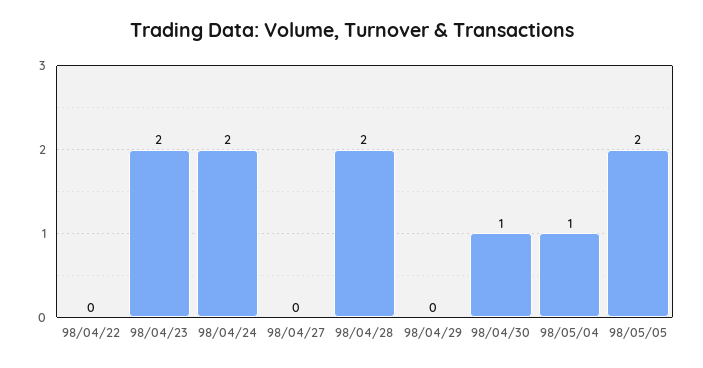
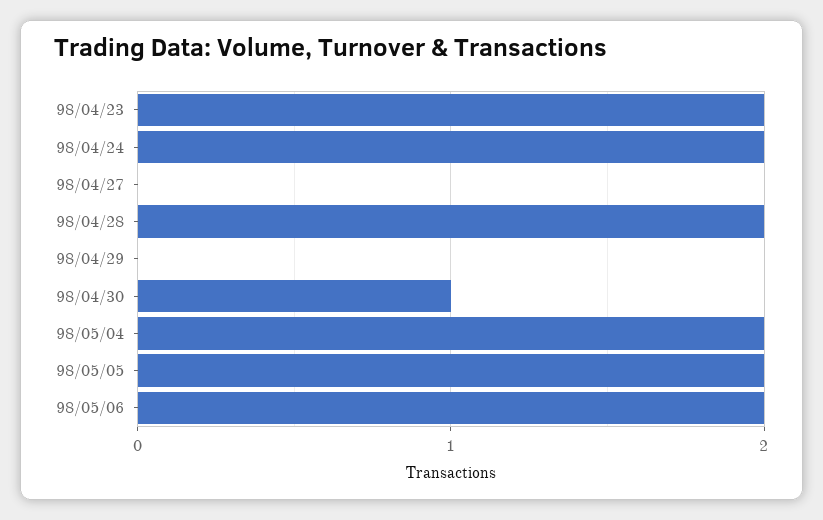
98/04/22: 0 -> none
98/05/04: 1 -> 2
98/05/06: none -> 2

